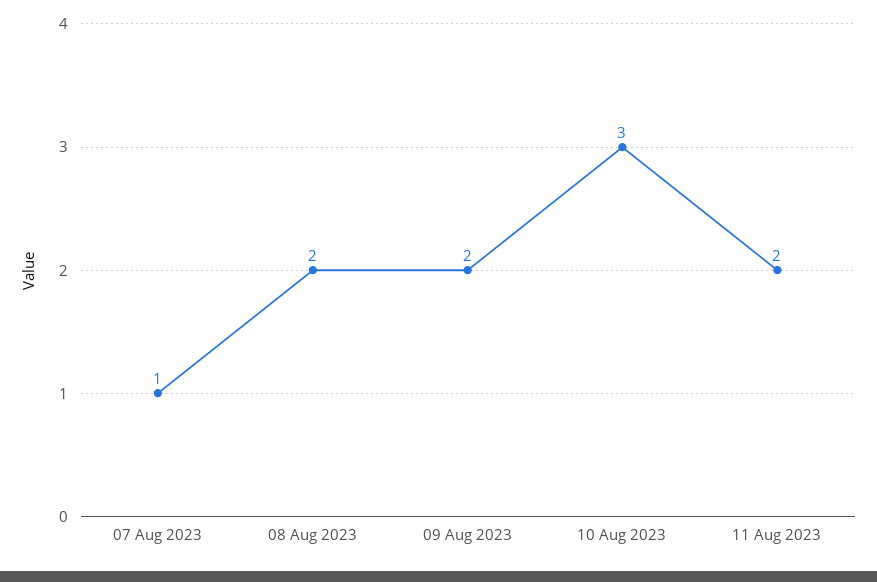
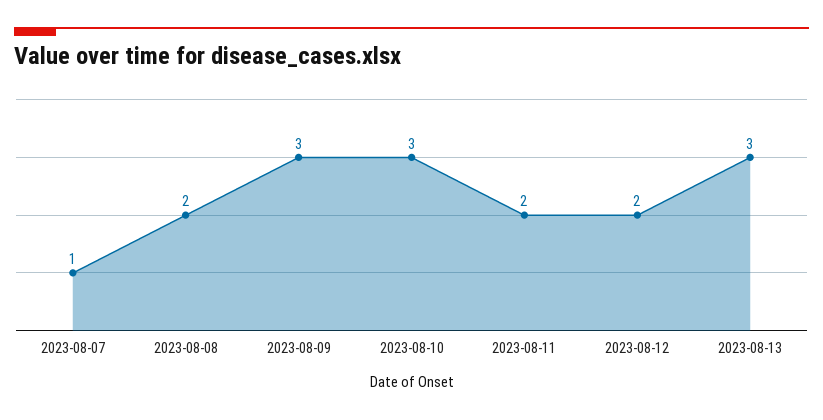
09 Aug 2023: 2 -> 3
2023-08-12: none -> 2
2023-08-13: none -> 3

